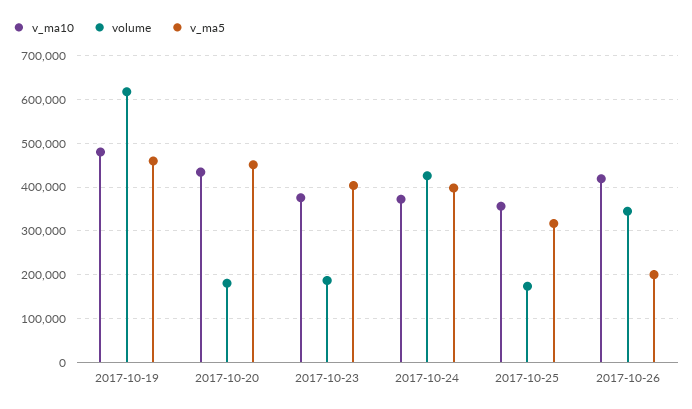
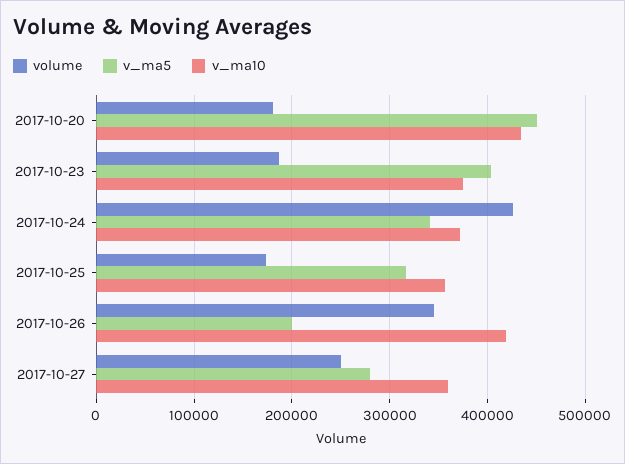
v_ma10, 2017-10-19: 480000 -> none
volume, 2017-10-19: 620000 -> none
v_ma5, 2017-10-19: 460000 -> none
v_ma5, 2017-10-24: 400000 -> 340000
volume, 2017-10-27: none -> 250000
v_ma5, 2017-10-27: none -> 280000
v_ma10, 2017-10-27: none -> 360000

